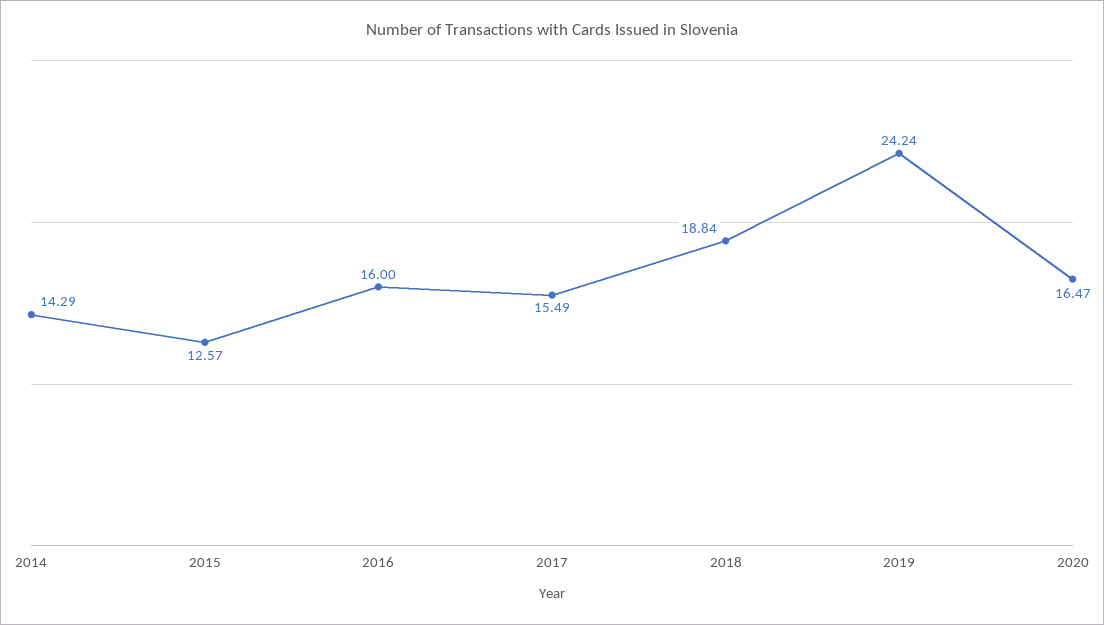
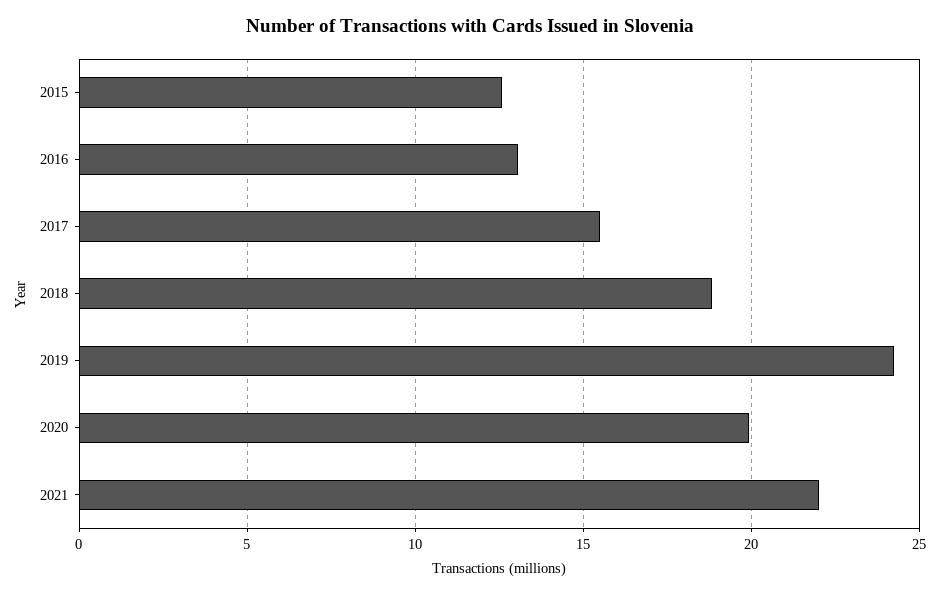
2014: 14.29 -> none
2016: 16 -> 13
2020: 16.47 -> 20
2021: none -> 22

